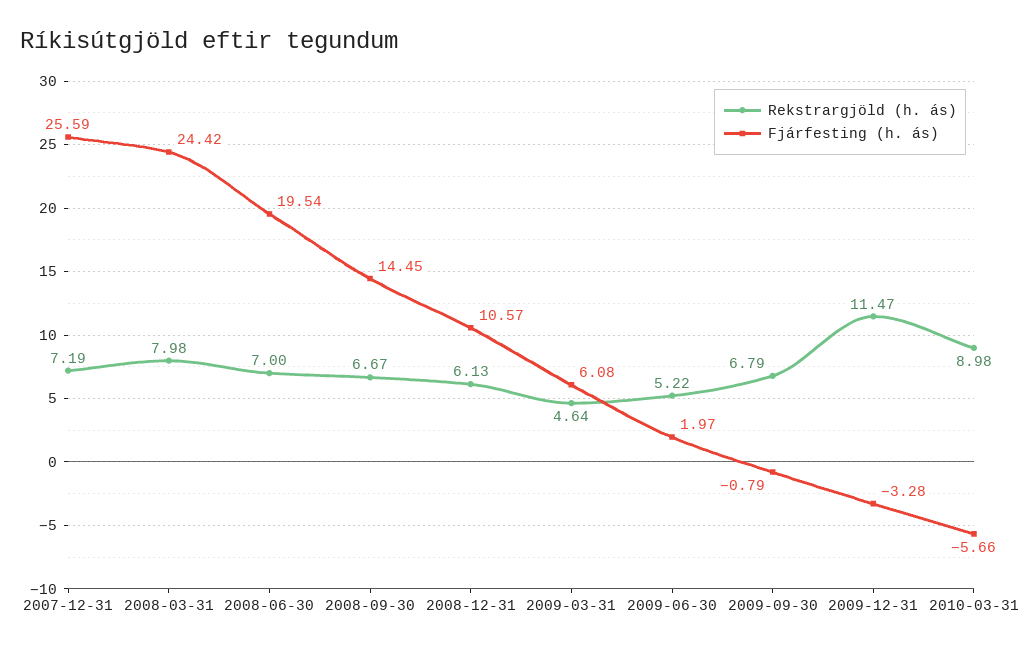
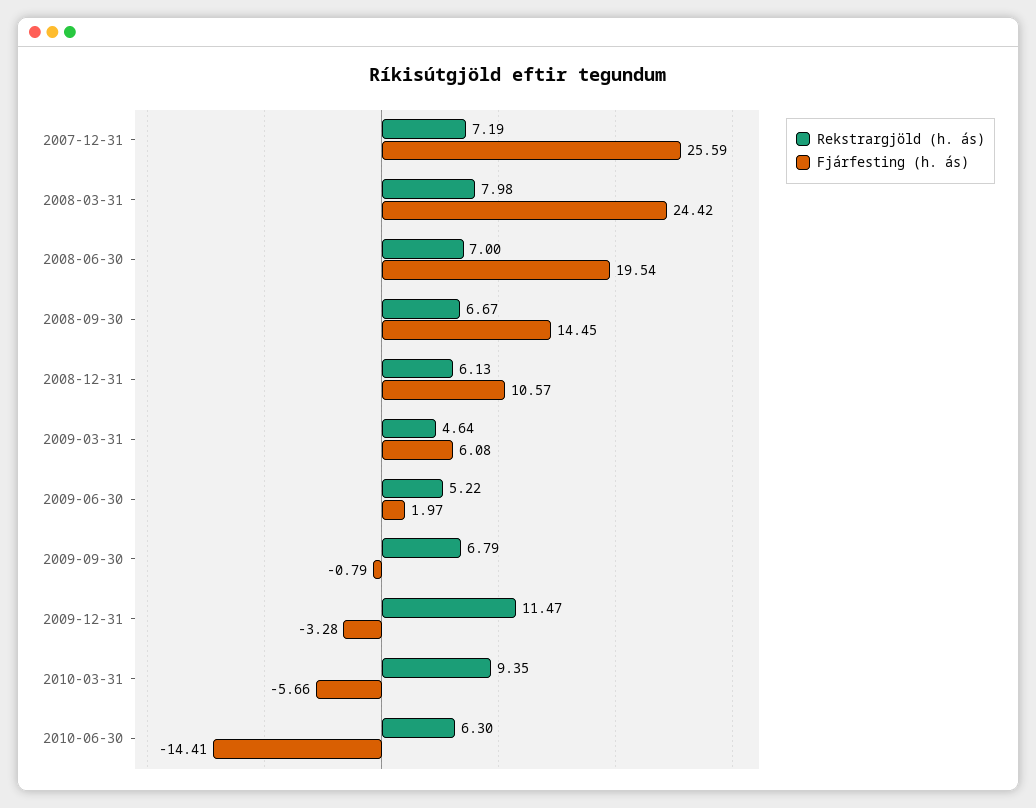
Rekstrargjöld (h. ás), 2010-03-31: 8.98 -> 9.35
Rekstrargjöld (h. ás), 2010-06-30: none -> 6.3
Fjárfesting (h. ás), 2010-06-30: none -> -14.41

